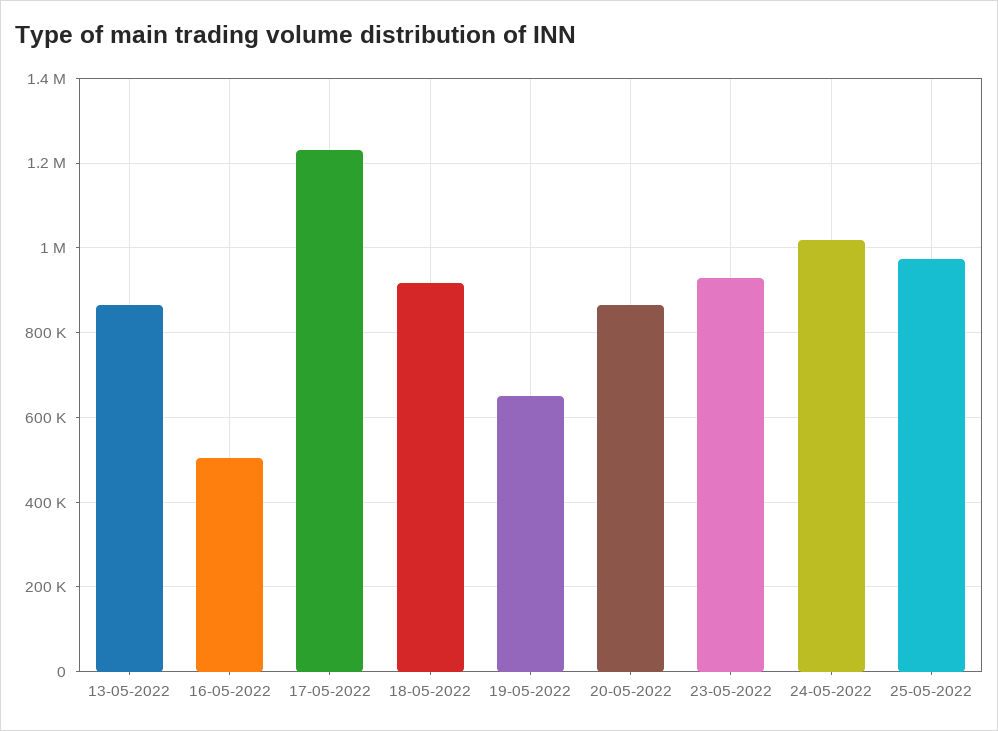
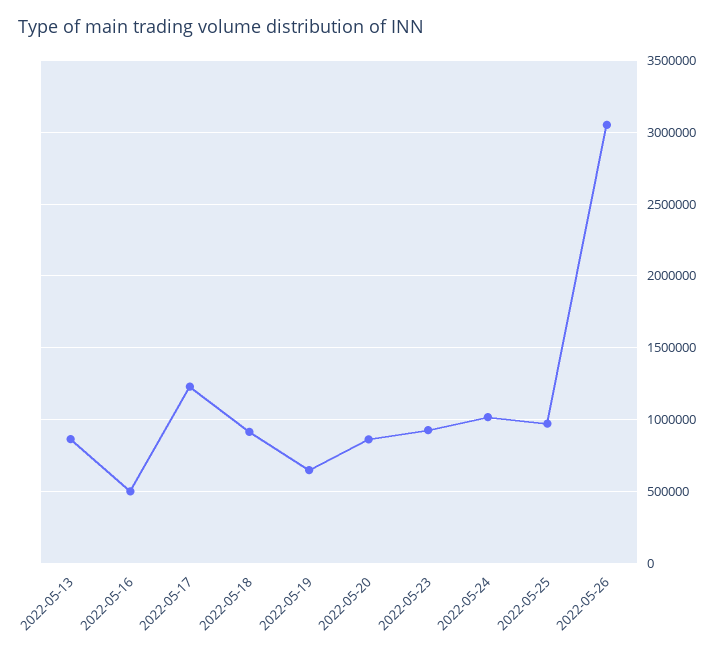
2022-05-26: none -> 3050000

